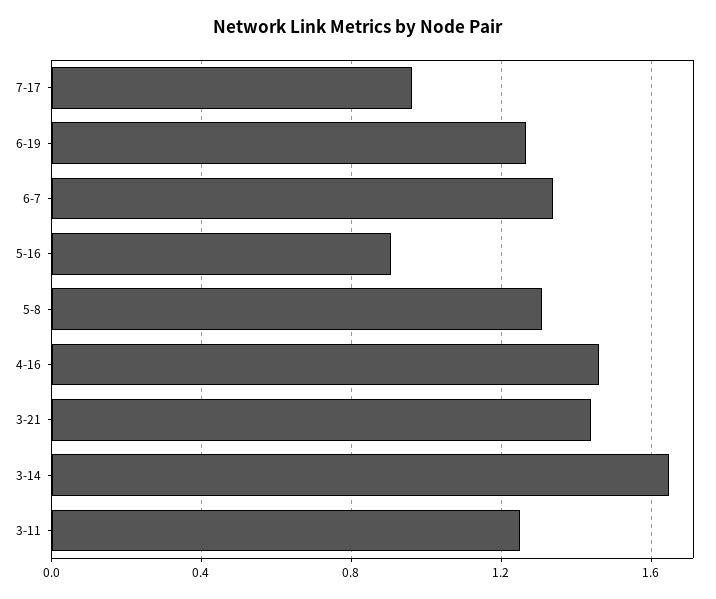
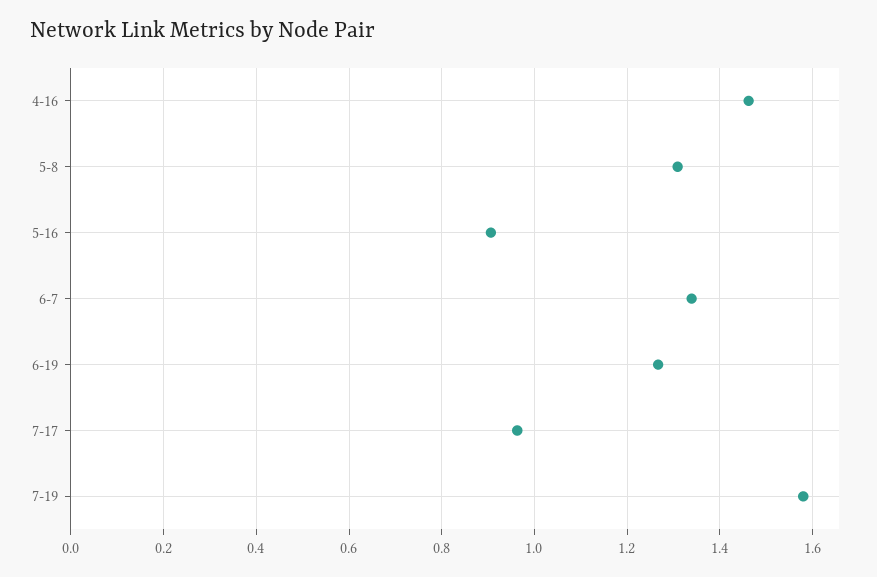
3-21: 1.45 -> none
3-14: 1.65 -> none
3-11: 1.25 -> none
7-19: none -> 1.58

